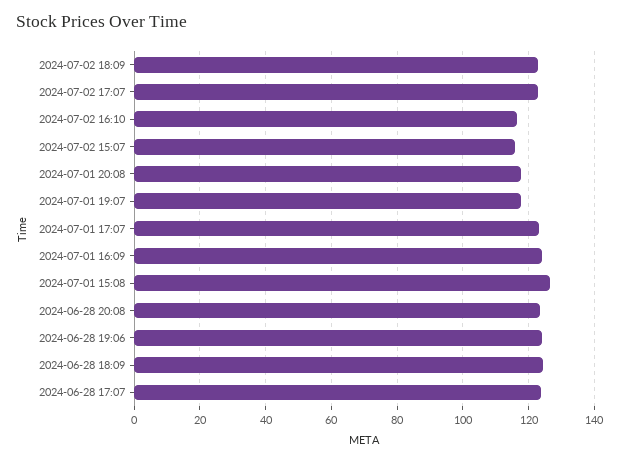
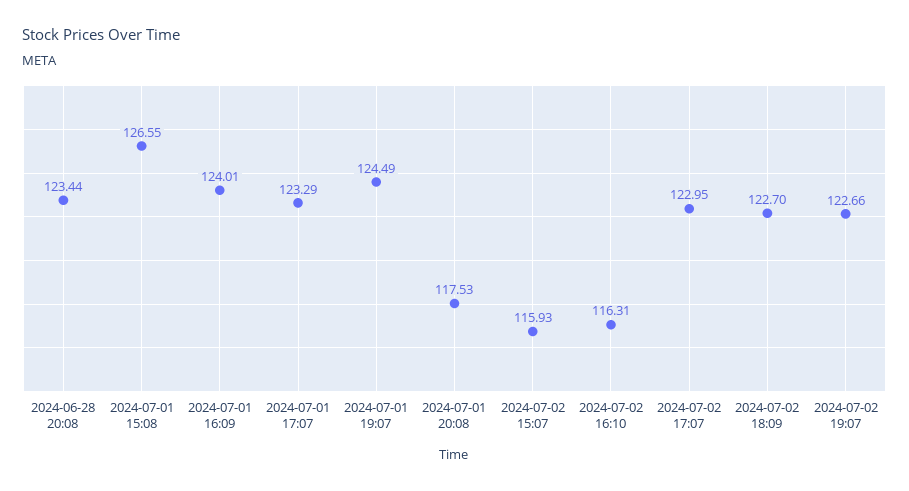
2024-07-01 19:07: 118 -> 124.49
2024-06-28 19:06: 124 -> none
2024-06-28 18:09: 124 -> none
2024-06-28 17:07: 124 -> none
2024-07-02 19:07: none -> 122.66

